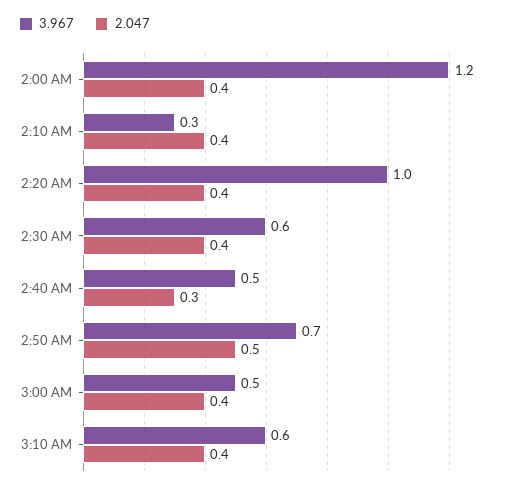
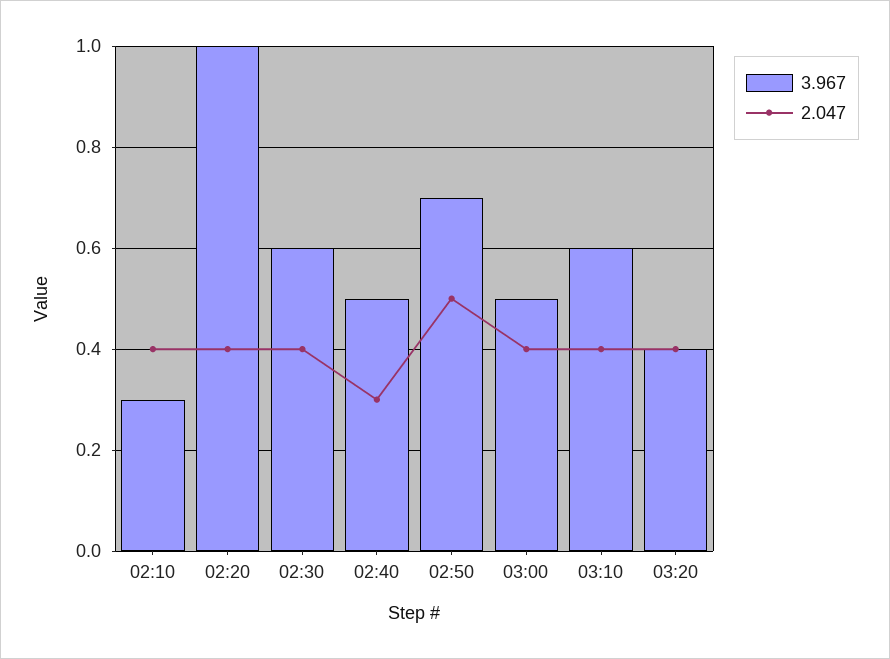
3.967, 2:00 AM: 1.2 -> none
2.047, 2:00 AM: 0.4 -> none
3.967, 03:20: none -> 0.4
2.047, 03:20: none -> 0.4

